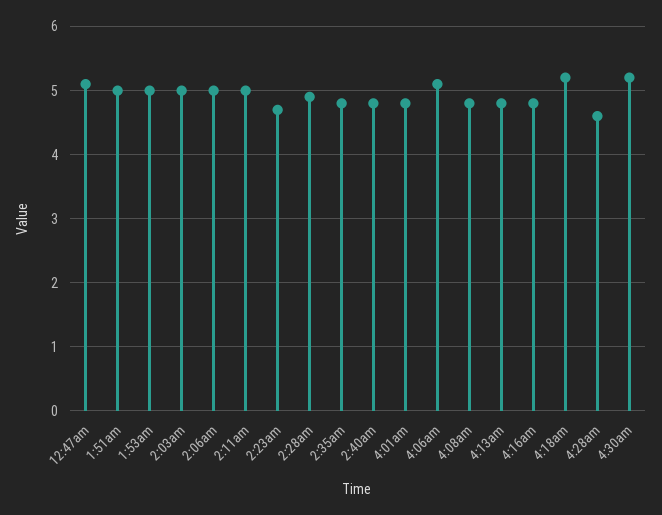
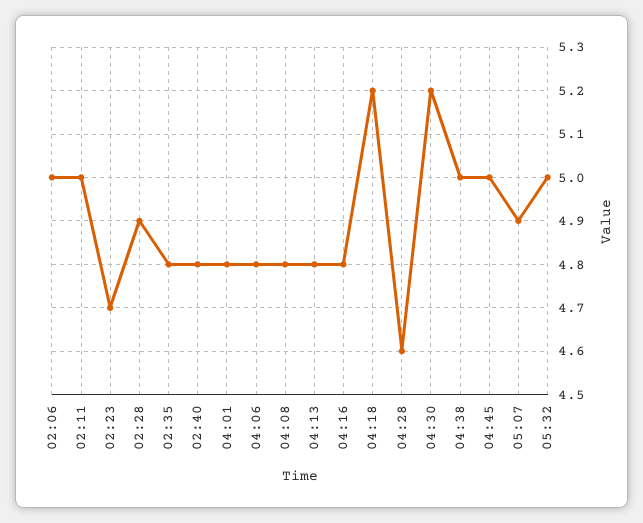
12:47am: 5.1 -> none
1:51am: 5 -> none
1:53am: 5 -> none
2:03am: 5 -> none
4:06am: 5.1 -> 4.8
04:38: none -> 5
04:45: none -> 5
05:07: none -> 4.9
05:32: none -> 5

